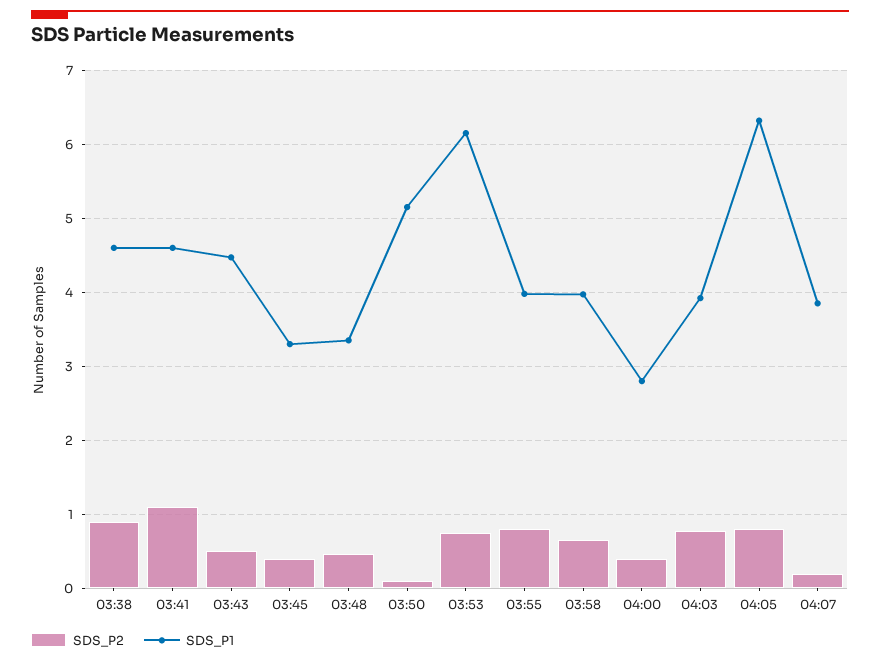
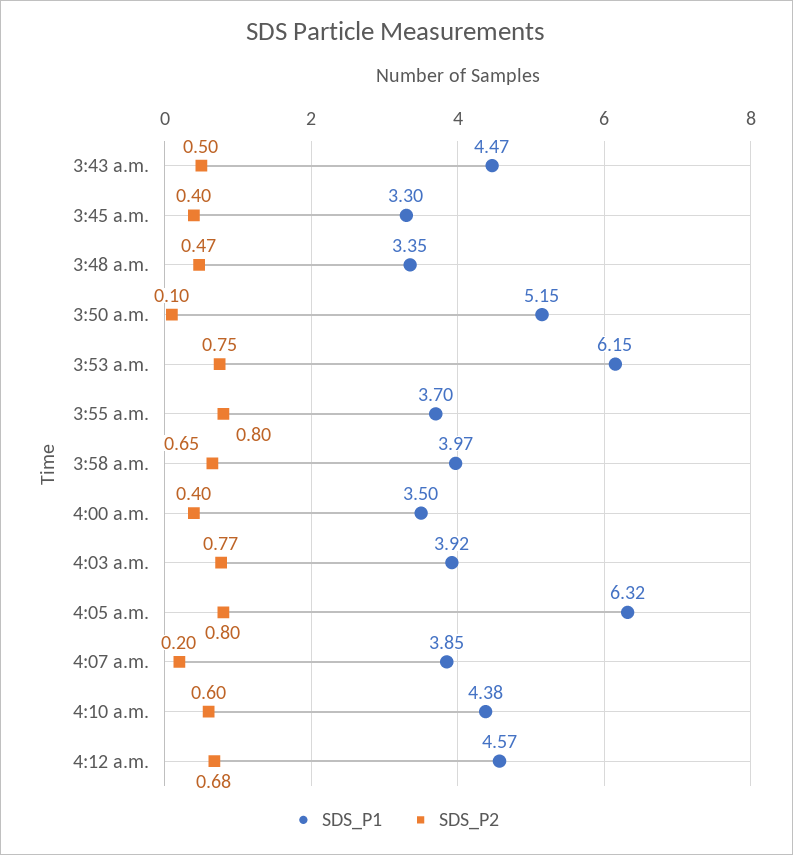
SDS_P2, 03:38: 0.9 -> none
SDS_P1, 03:38: 4.6 -> none
SDS_P2, 03:41: 1.1 -> none
SDS_P1, 03:41: 4.6 -> none
SDS_P1, 03:55: 4 -> 3.7
SDS_P1, 04:00: 2.8 -> 3.5
SDS_P1, 4:10 a.m.: none -> 4.38
SDS_P2, 4:10 a.m.: none -> 0.6
SDS_P1, 4:12 a.m.: none -> 4.57
SDS_P2, 4:12 a.m.: none -> 0.68

